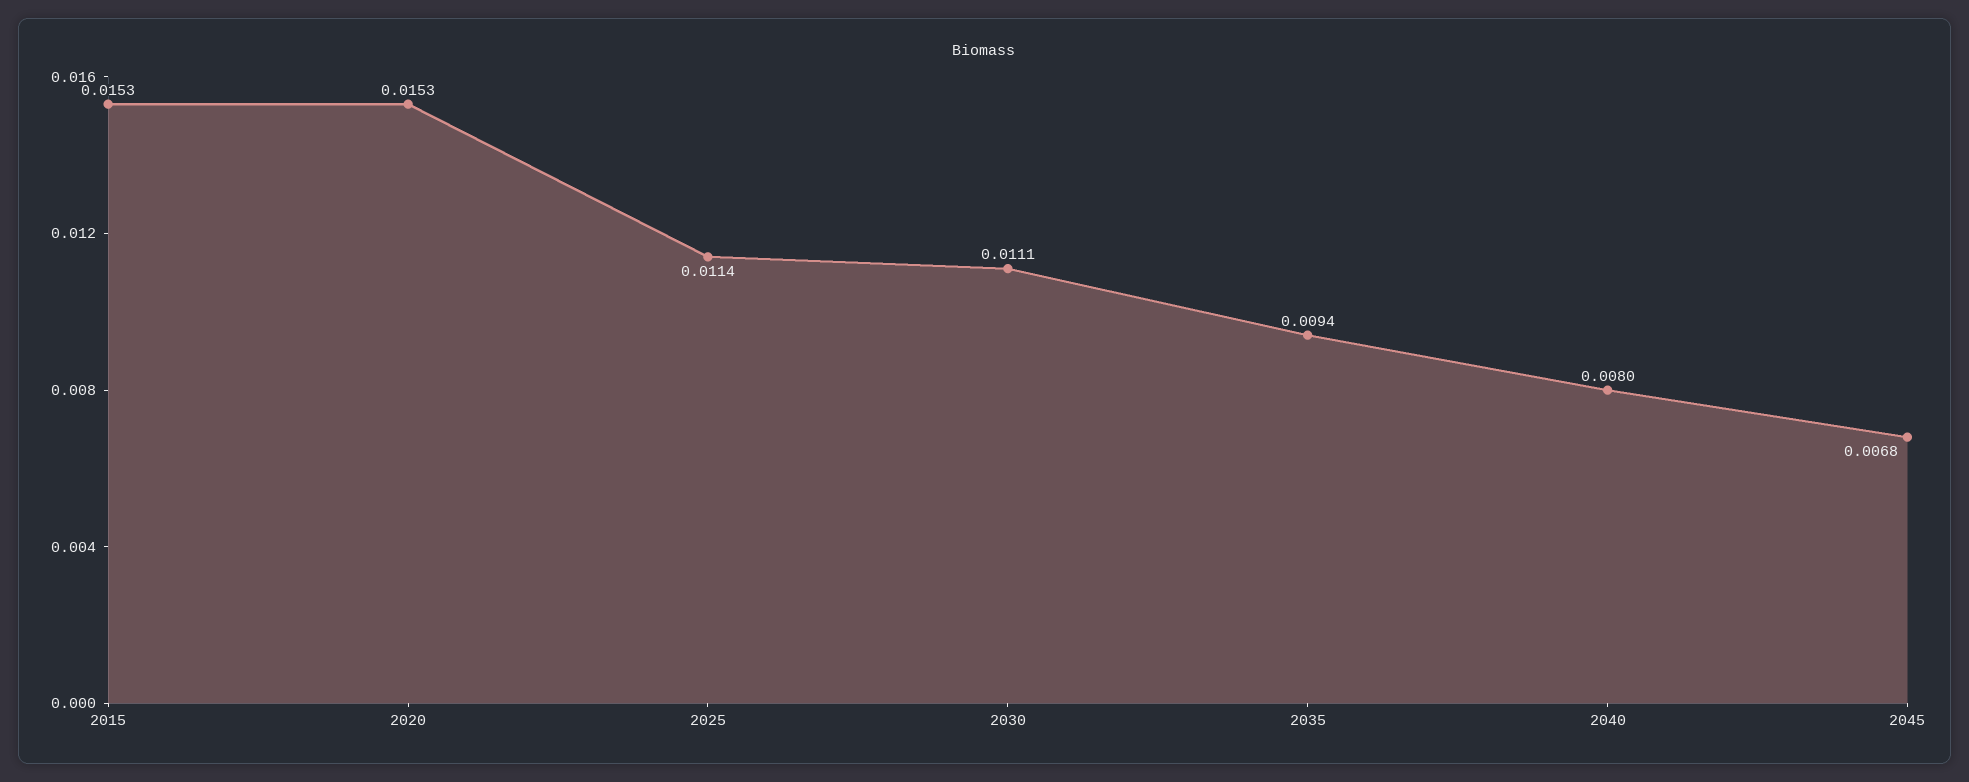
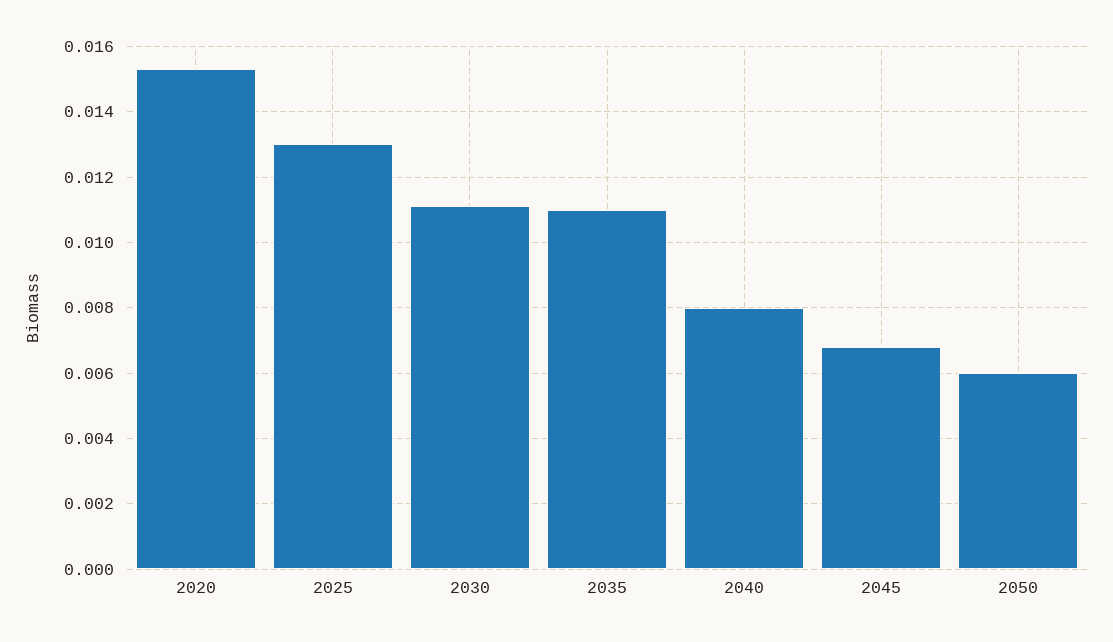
2015: 0.0153 -> none
2025: 0.0114 -> 0.013
2035: 0.0094 -> 0.011
2050: none -> 0.006

